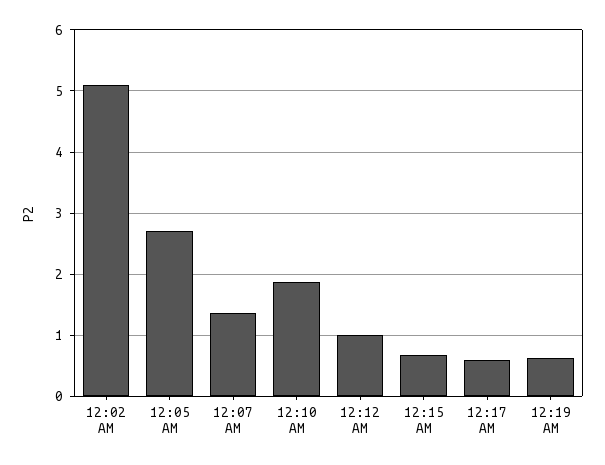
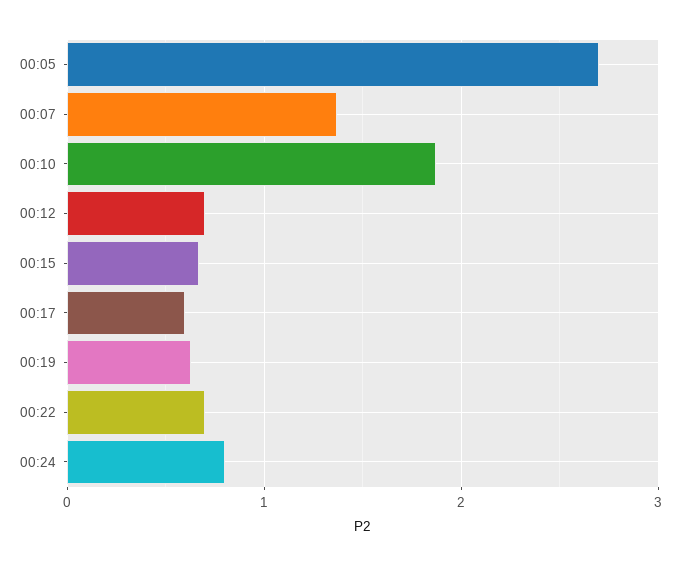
12:02 AM: 5.1 -> none
12:12 AM: 1 -> 0.7
00:22: none -> 0.7
00:24: none -> 0.8

